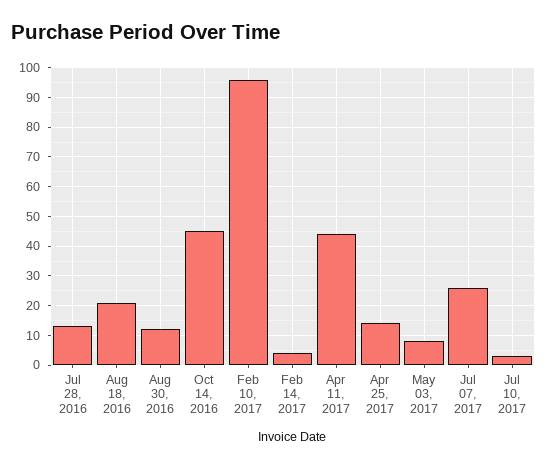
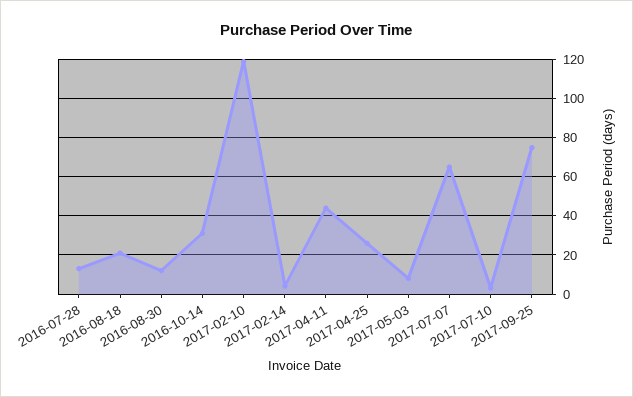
Oct 14, 2016: 45 -> 30
Feb 10, 2017: 95 -> 120
Apr 25, 2017: 15 -> 25
Jul 07, 2017: 25 -> 65
2017-09-25: none -> 75

